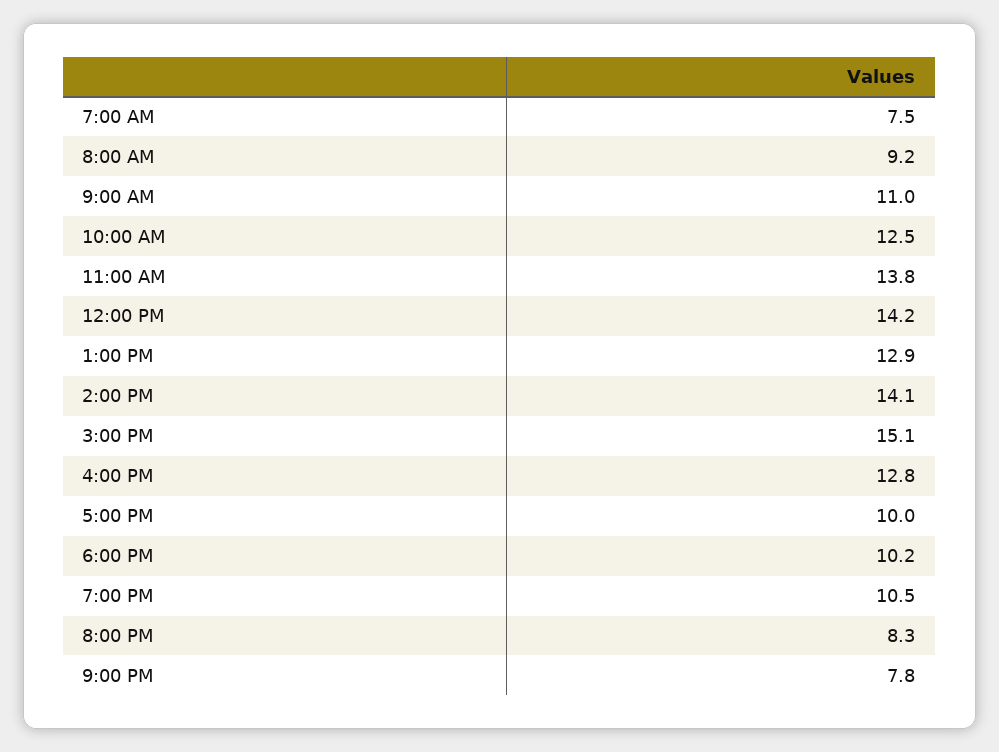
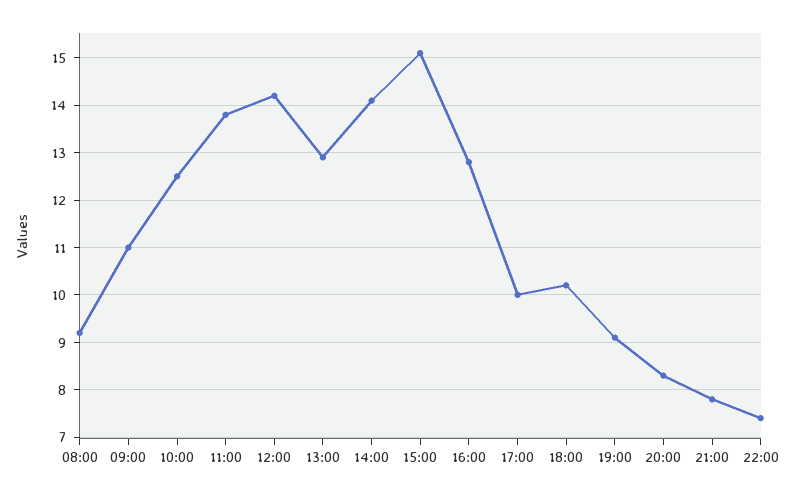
7:00 AM: 7.5 -> none
7:00 PM: 10.5 -> 9
22:00: none -> 7.5

